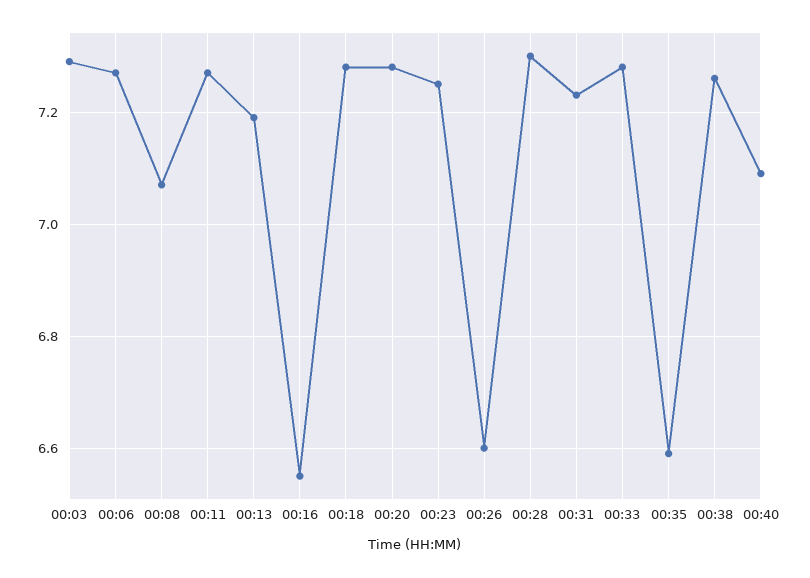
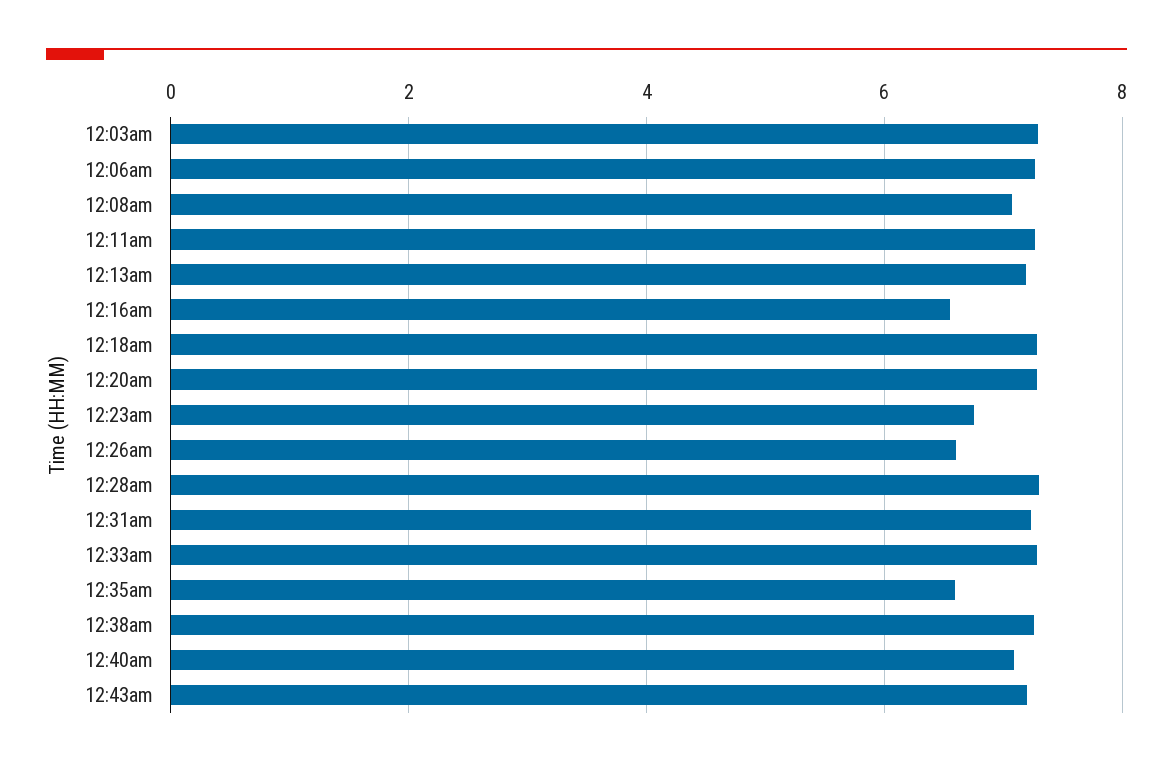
00:23: 7.25 -> 6.8
12:43am: none -> 7.2

